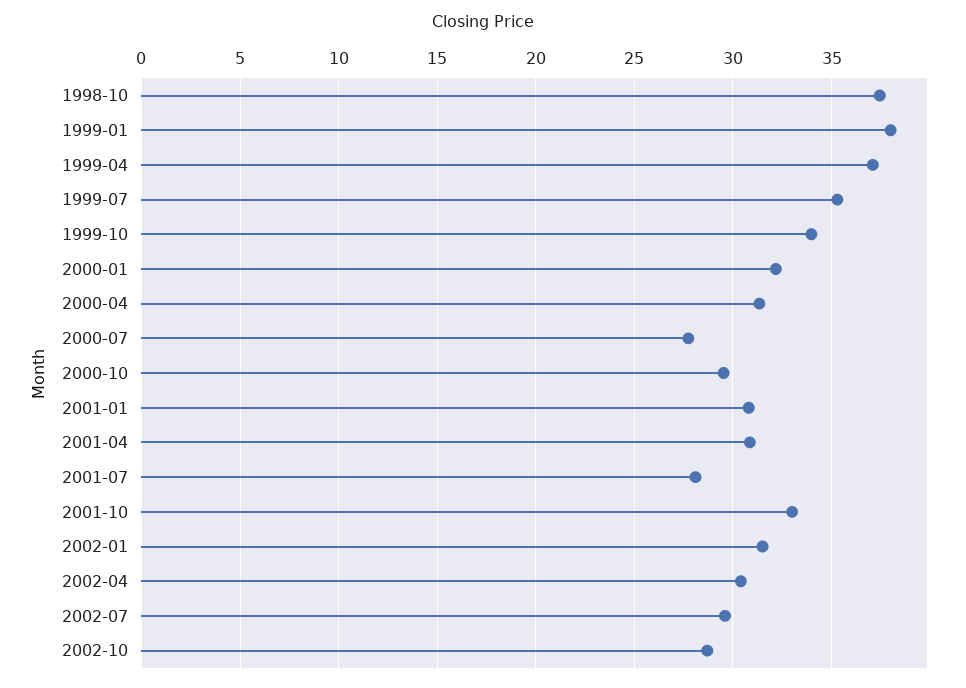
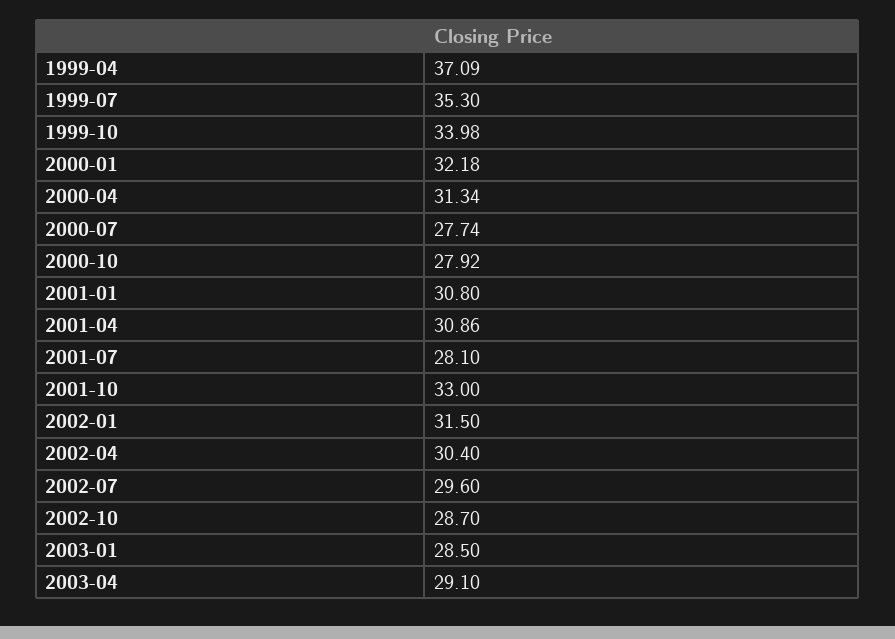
1998-10: 37.5 -> none
1999-01: 38 -> none
2000-10: 29.5 -> 27.92
2003-01: none -> 28.5
2003-04: none -> 29.1

